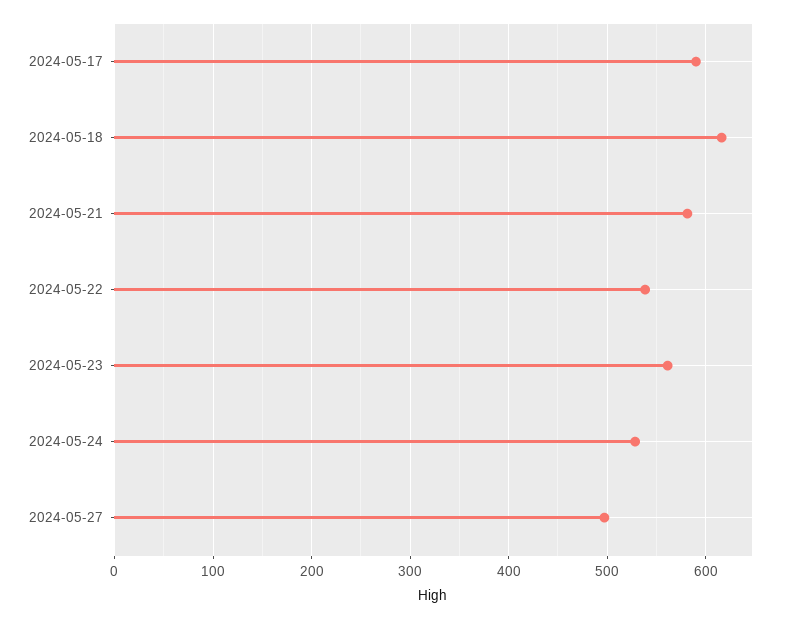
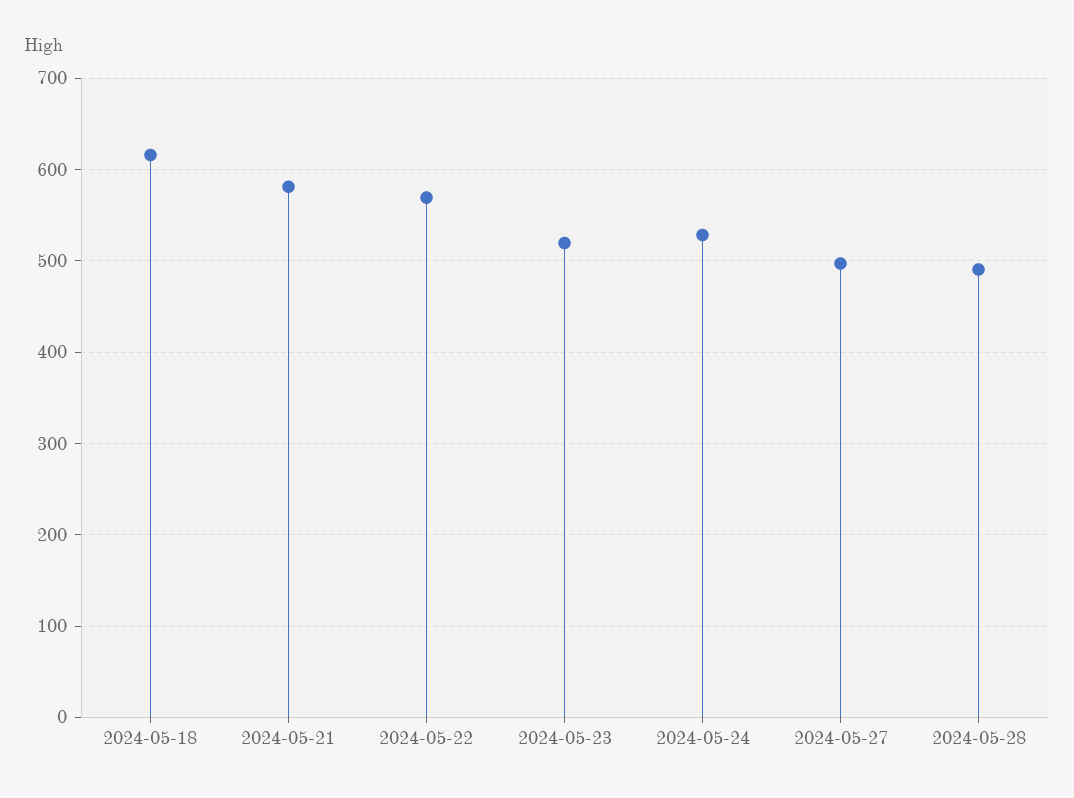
2024-05-17: 590 -> none
2024-05-22: 540 -> 570
2024-05-23: 560 -> 520
2024-05-28: none -> 490

